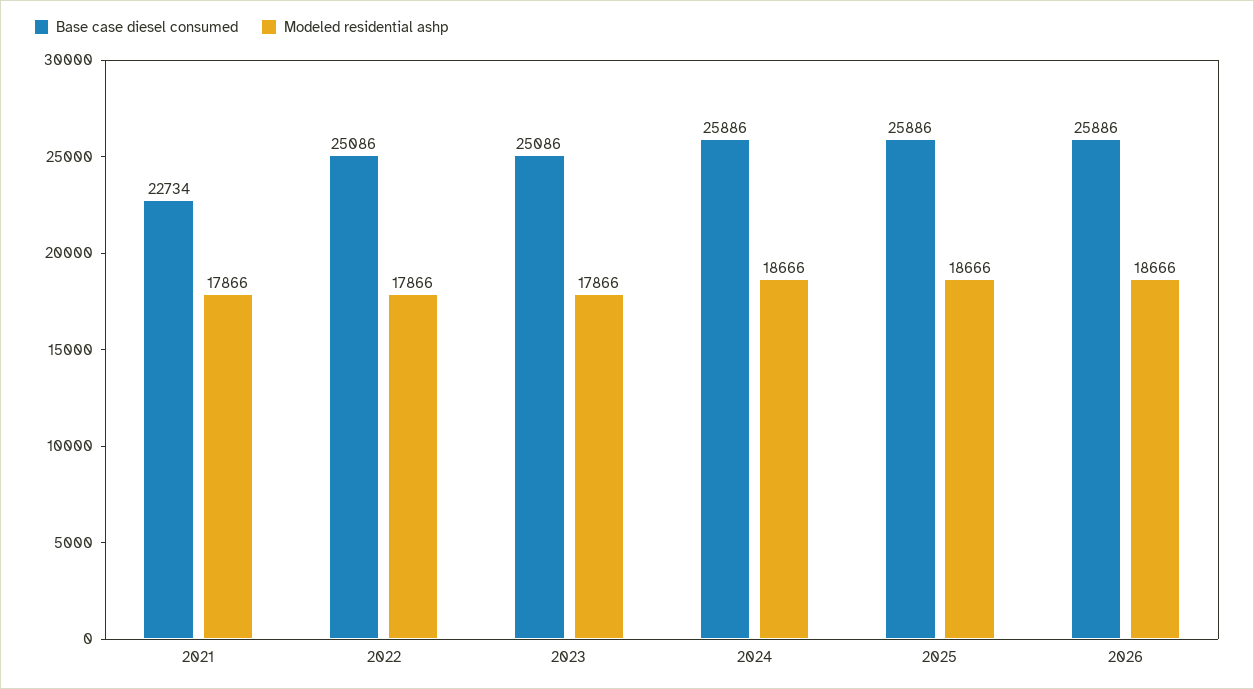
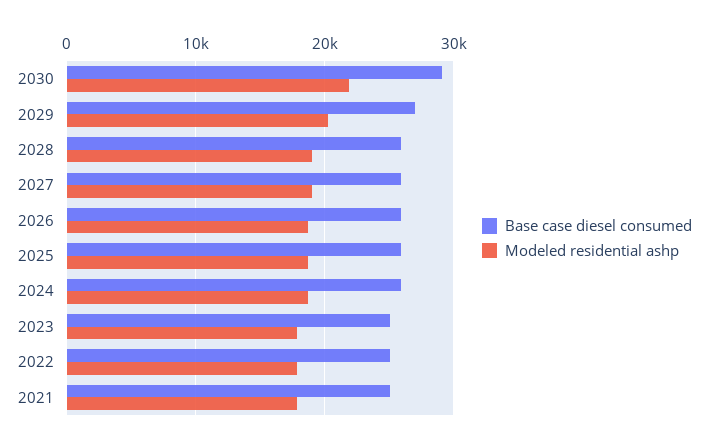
Base case diesel consumed, 2021: 22734 -> 25000
Base case diesel consumed, 2030: none -> 29000
Modeled residential ashp, 2030: none -> 22000
Base case diesel consumed, 2029: none -> 27000
Modeled residential ashp, 2029: none -> 20000
Base case diesel consumed, 2028: none -> 26000
Modeled residential ashp, 2028: none -> 19000
Base case diesel consumed, 2027: none -> 26000
Modeled residential ashp, 2027: none -> 19000

